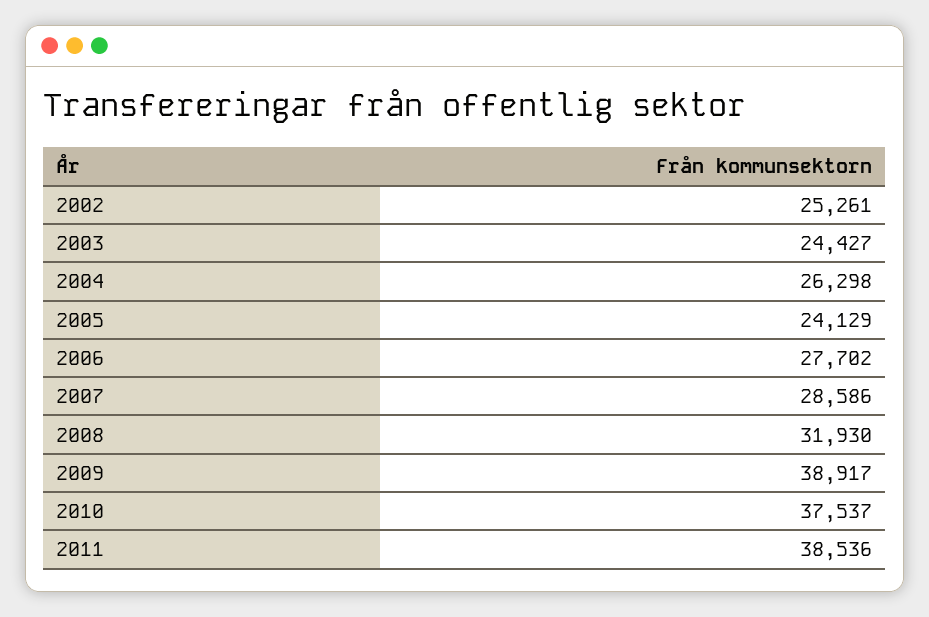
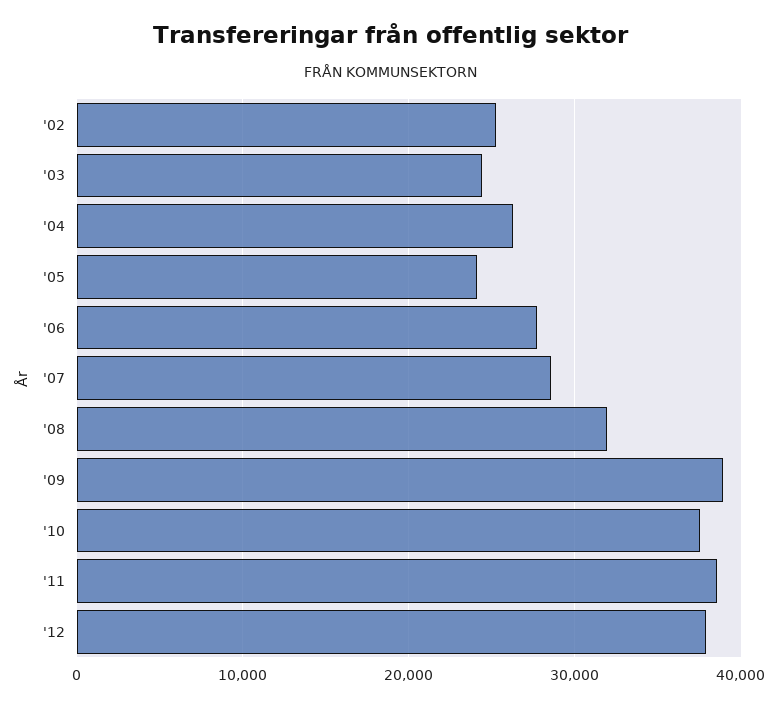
'12: none -> 38000

